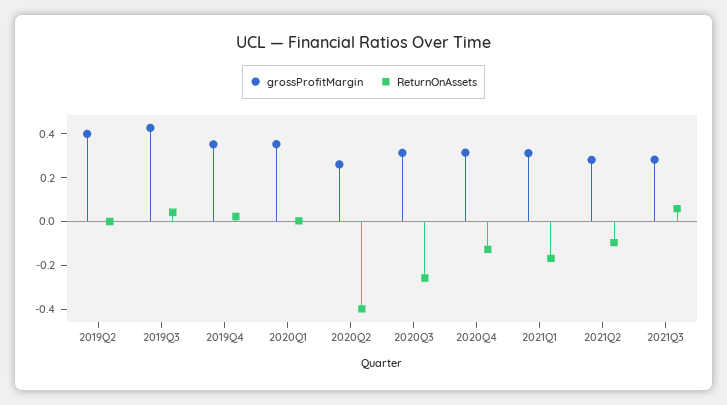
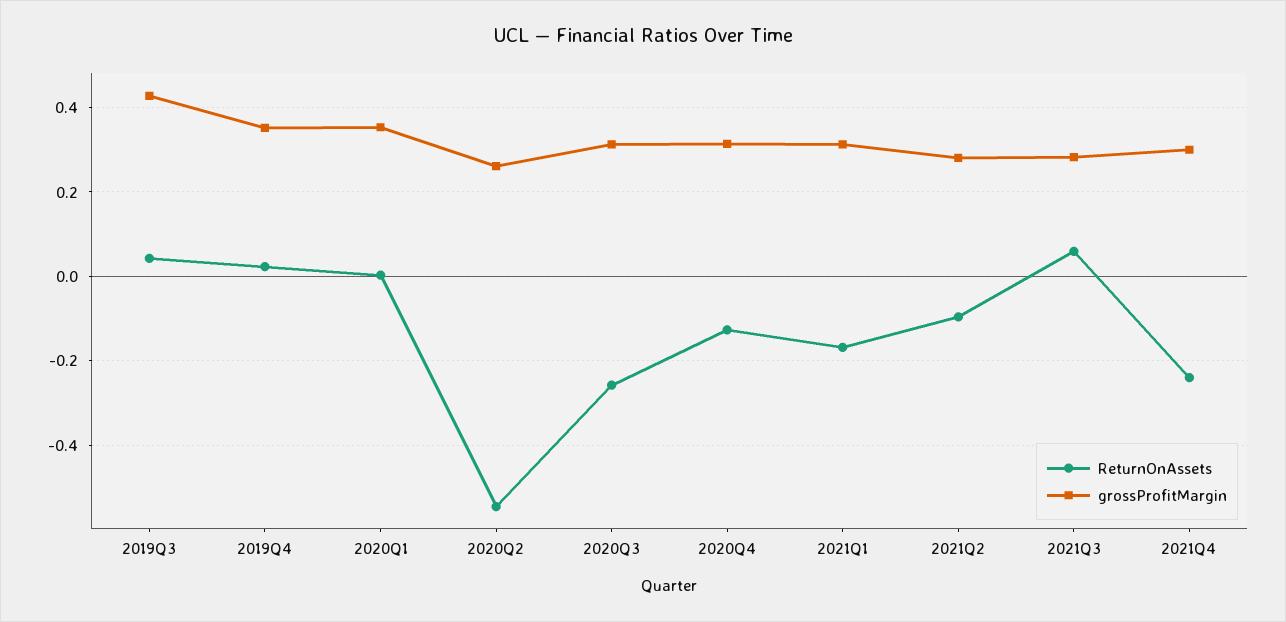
grossProfitMargin, 2019Q2: 0.4 -> none
ReturnOnAssets, 2019Q2: 0 -> none
ReturnOnAssets, 2020Q2: -0.4 -> -0.54
ReturnOnAssets, 2021Q4: none -> -0.24
grossProfitMargin, 2021Q4: none -> 0.3

